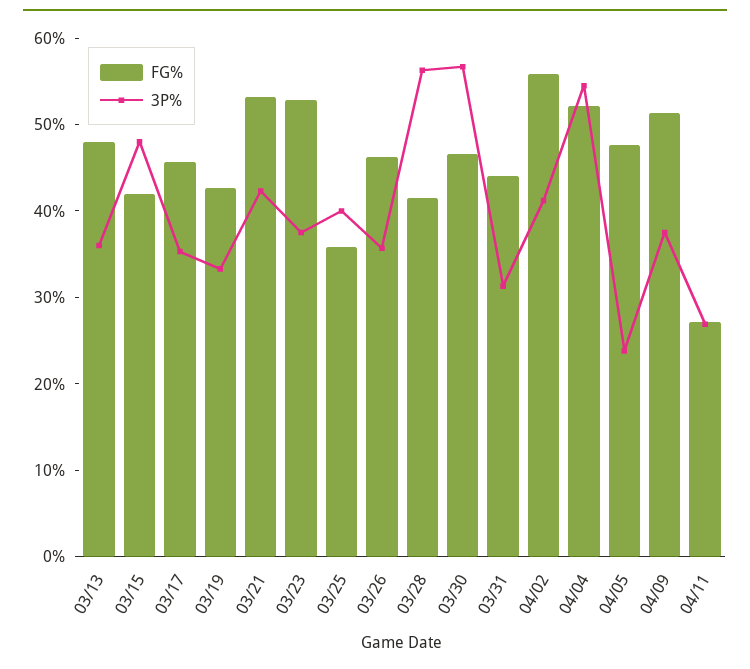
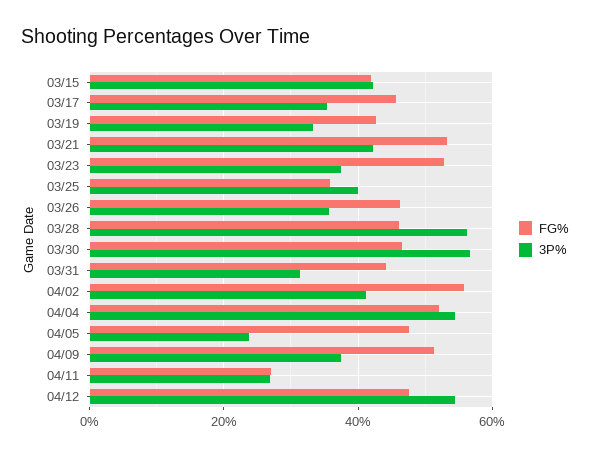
FG%, 03/13: 48 -> none
3P%, 03/13: 36 -> none
3P%, 03/15: 48 -> 42
FG%, 03/28: 42 -> 46
FG%, 04/12: none -> 48
3P%, 04/12: none -> 54

